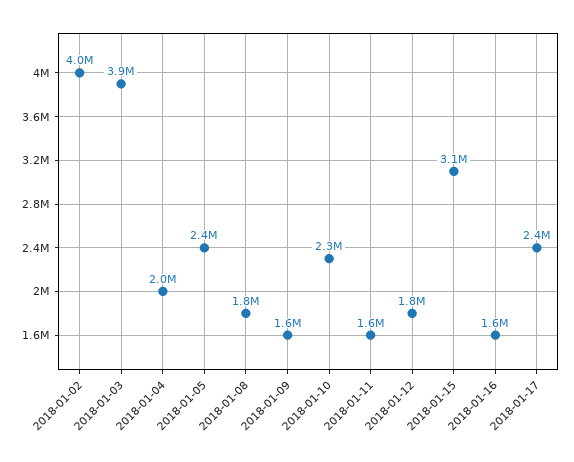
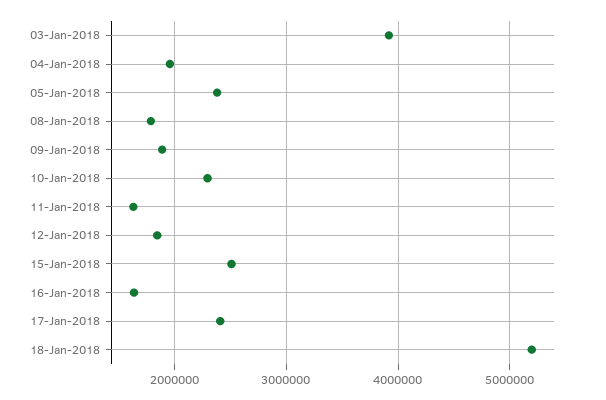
2018-01-02: 4000000 -> none
2018-01-09: 1600000 -> 1900000
2018-01-15: 3100000 -> 2500000
18-Jan-2018: none -> 5200000

